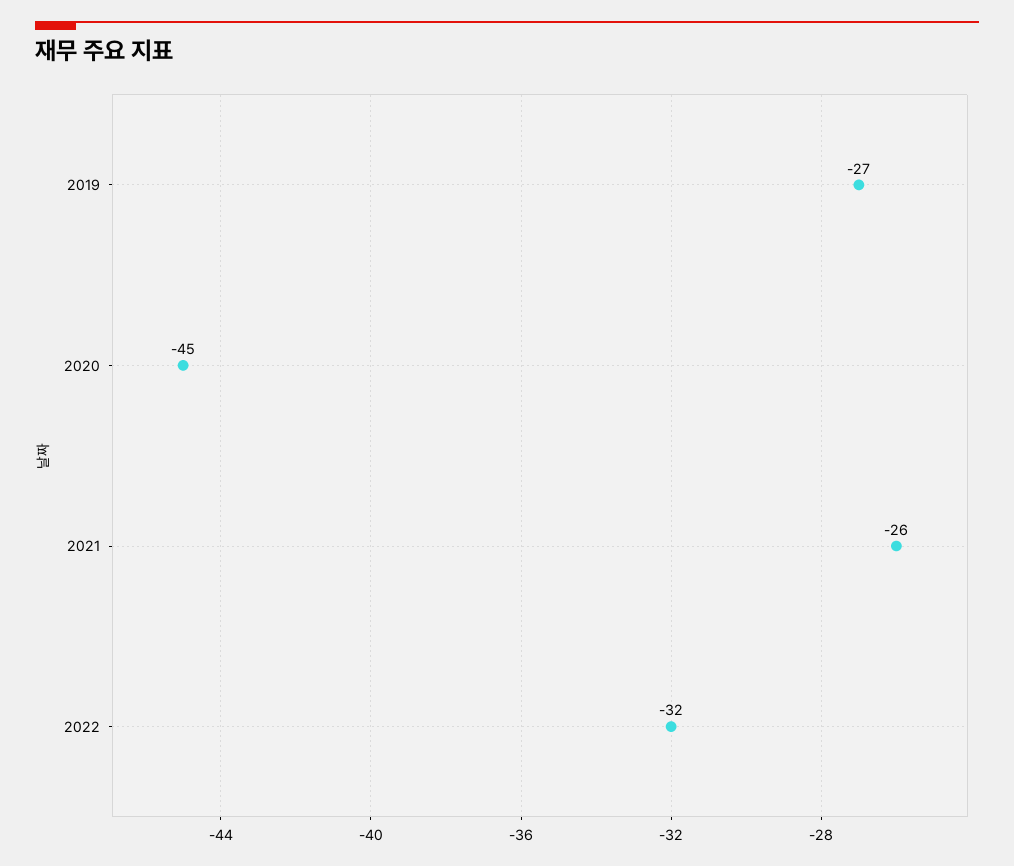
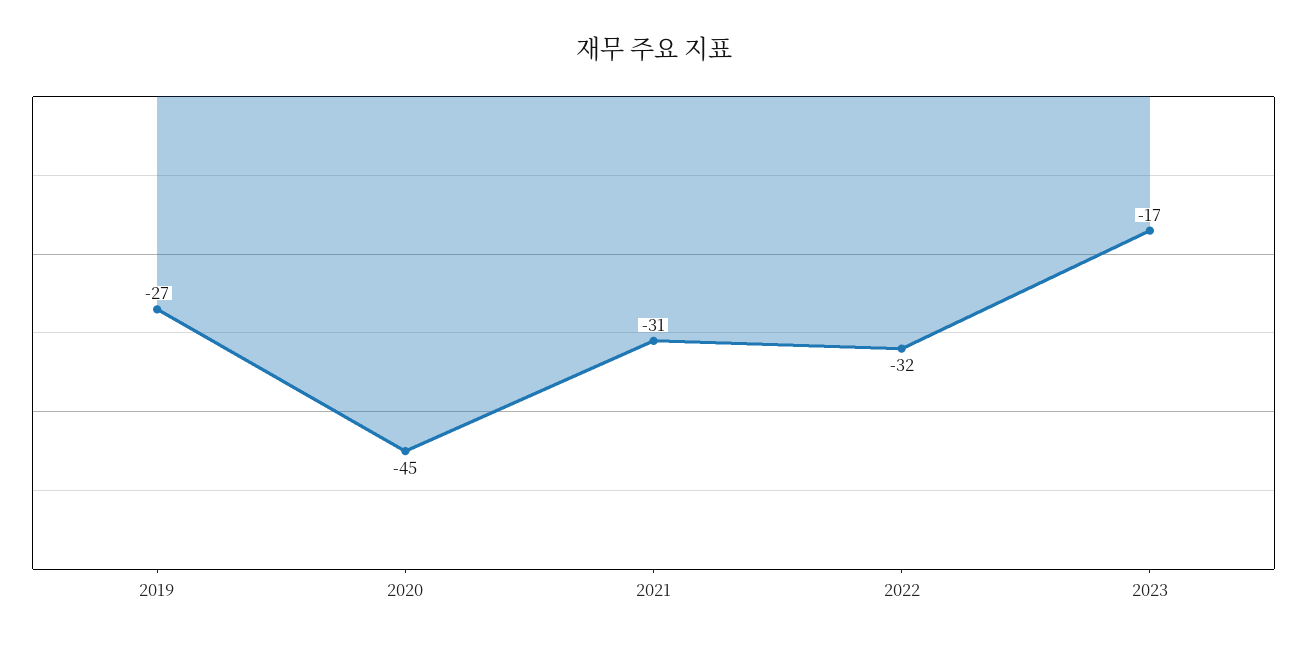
2021: -26 -> -31
2023: none -> -17

